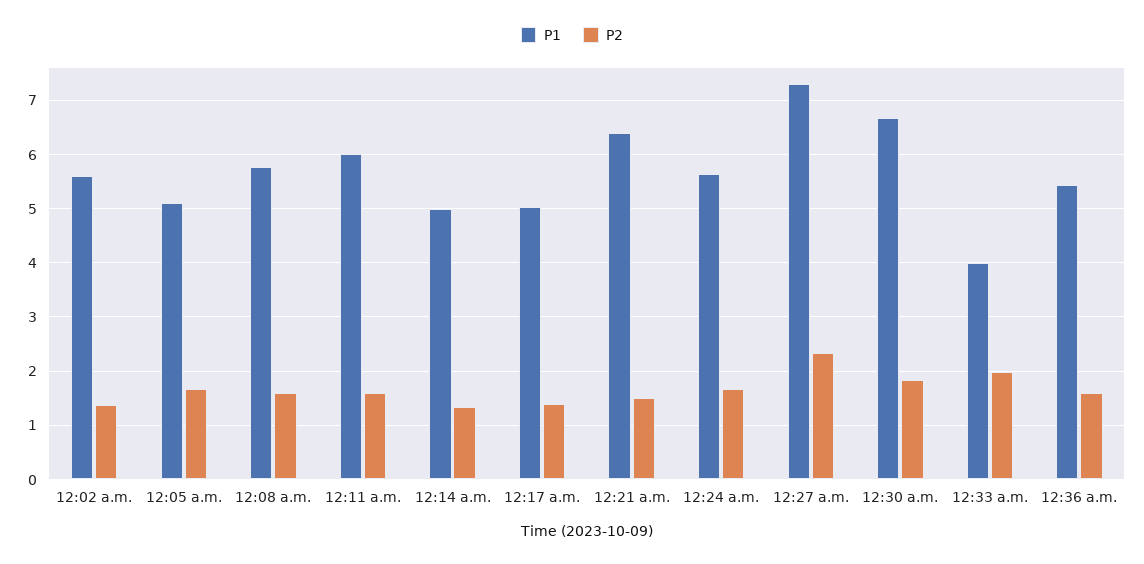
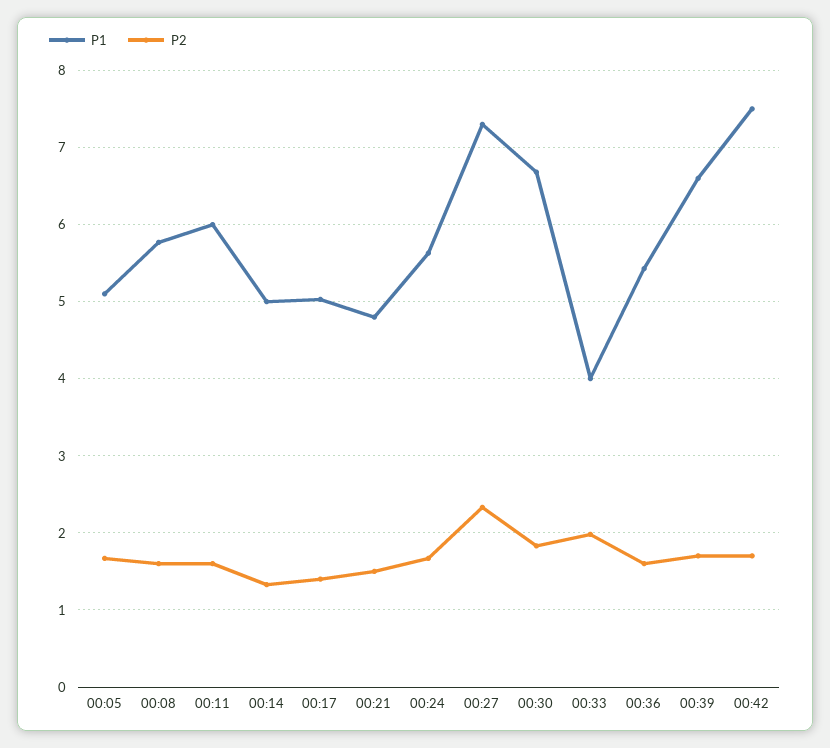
P1, 12:02 a.m.: 5.6 -> none
P2, 12:02 a.m.: 1.4 -> none
P1, 12:21 a.m.: 6.4 -> 4.8
P1, 00:39: none -> 6.6
P2, 00:39: none -> 1.7
P1, 00:42: none -> 7.5
P2, 00:42: none -> 1.7

